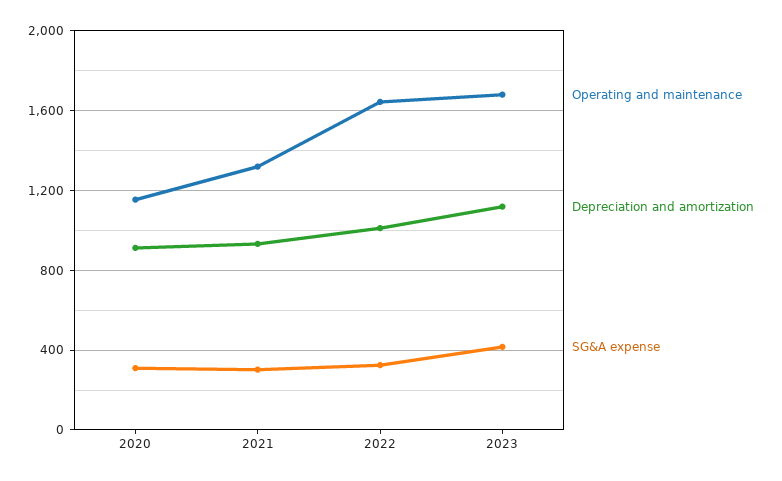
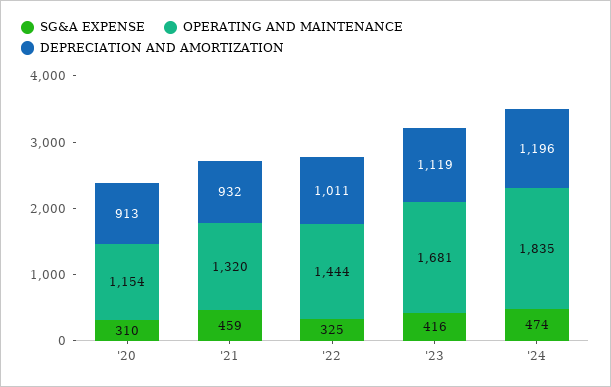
SG&A expense, 2021: 300 -> 459
Operating and maintenance, 2022: 1650 -> 1444
SG&A expense, '24: none -> 474
Operating and maintenance, '24: none -> 1835
Depreciation and amortization, '24: none -> 1196

